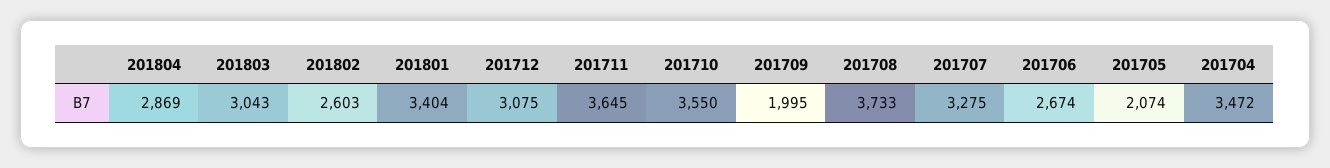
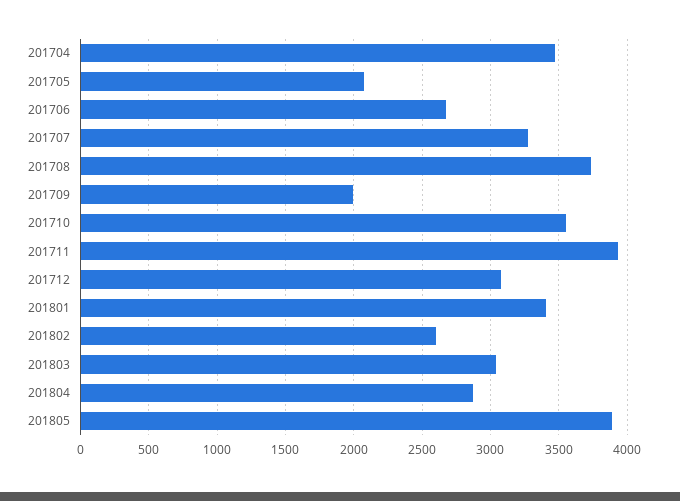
201711: 3645 -> 3950
201805: none -> 3900

